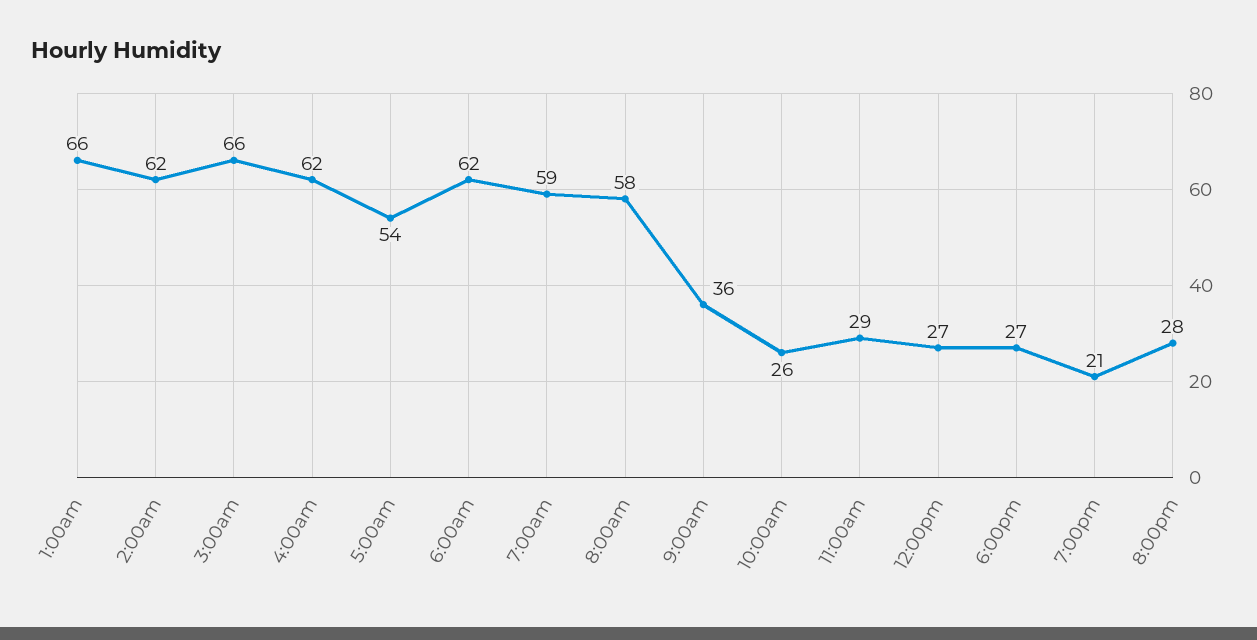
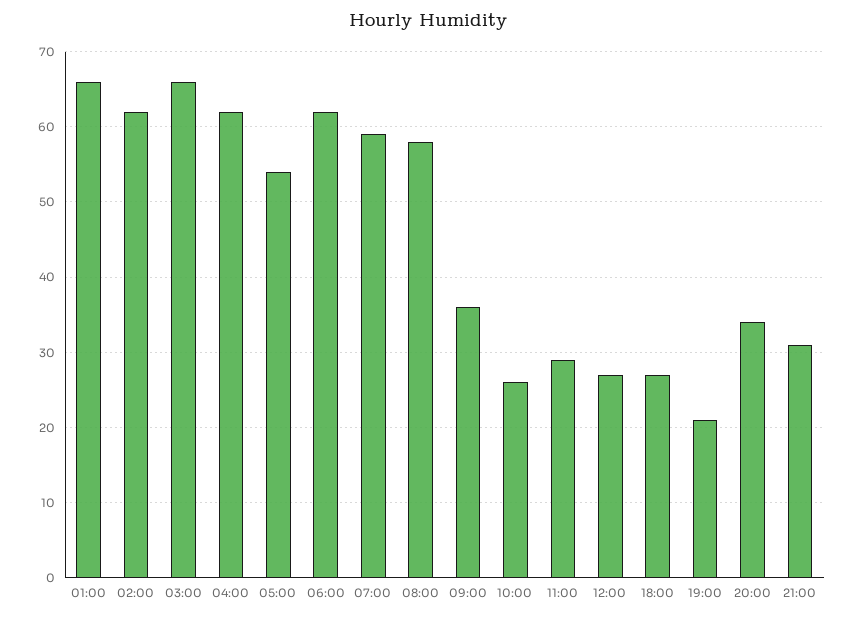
8:00pm: 28 -> 34
21:00: none -> 31

